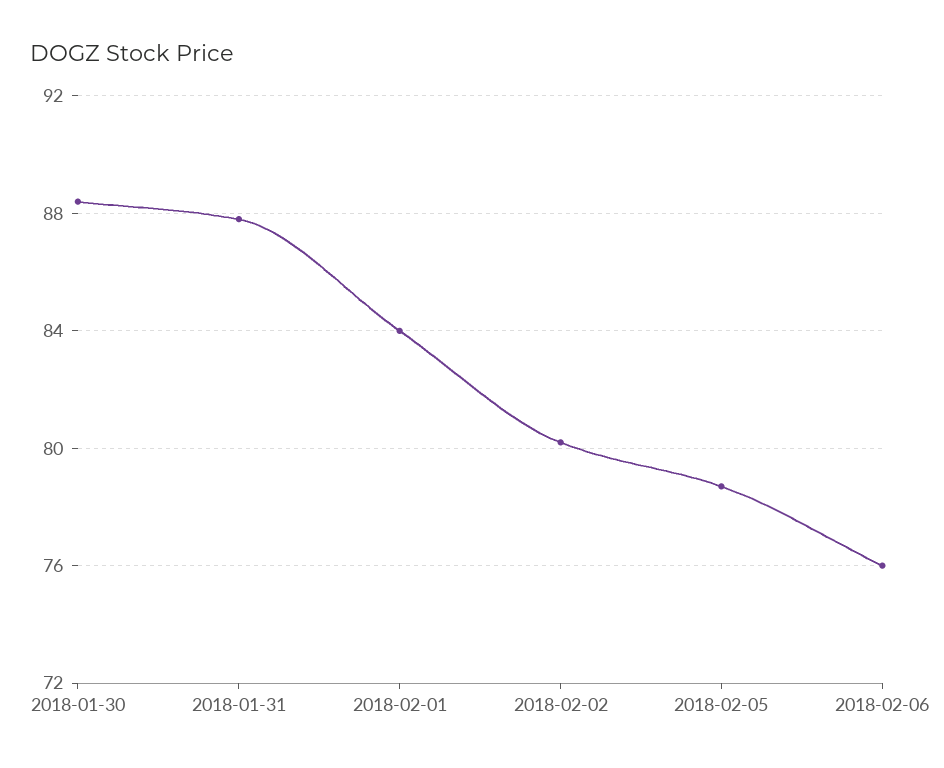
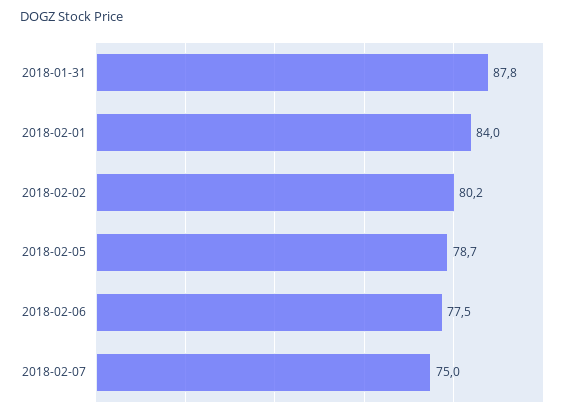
2018-01-30: 88.5 -> none
2018-02-06: 76 -> 77.5
2018-02-07: none -> 75

